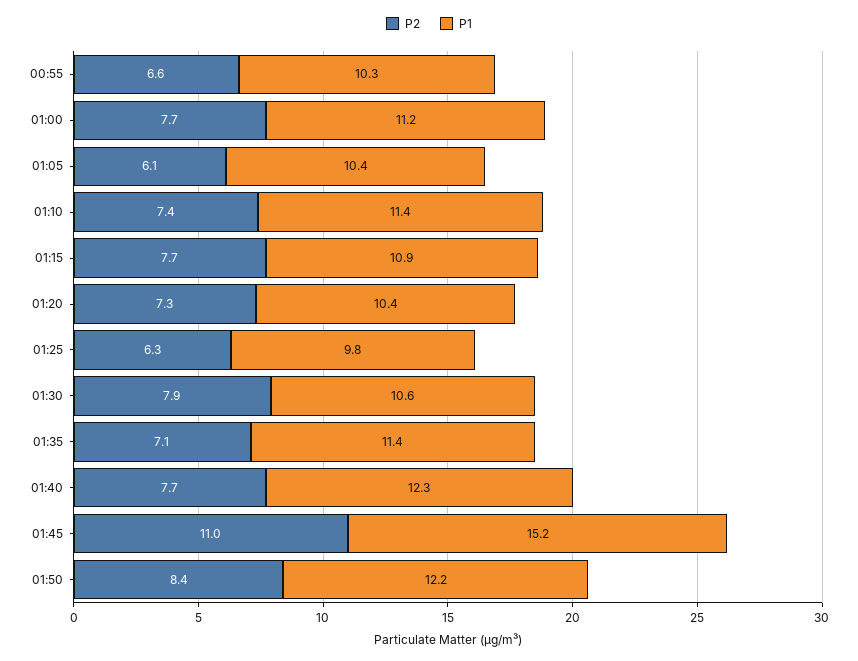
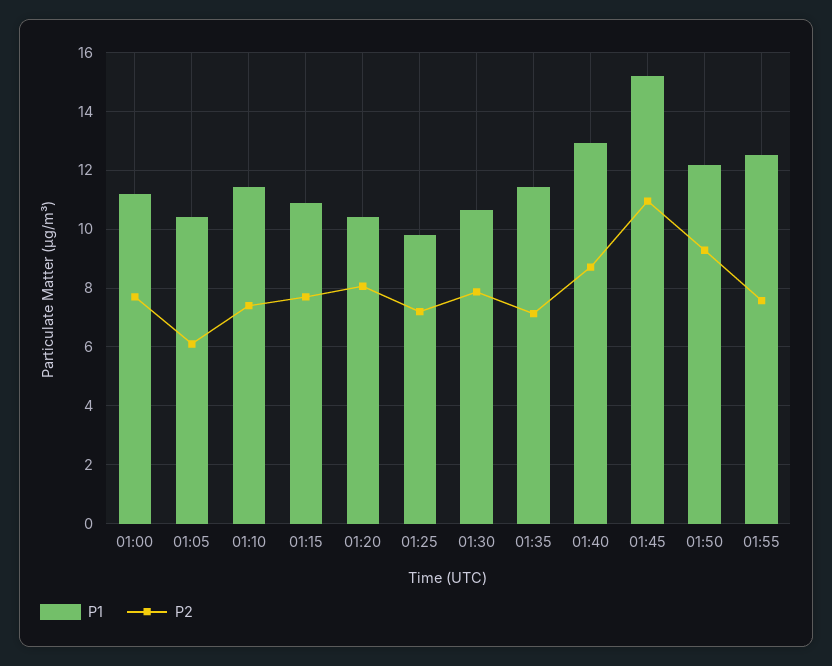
P2, 00:55: 6.6 -> none
P1, 00:55: 10.3 -> none
P2, 01:20: 7.3 -> 8
P2, 01:25: 6.3 -> 7.25
P2, 01:40: 7.7 -> 8.75
P1, 01:40: 12.3 -> 13
P2, 01:50: 8.4 -> 9.25
P1, 01:55: none -> 12.5
P2, 01:55: none -> 7.5

